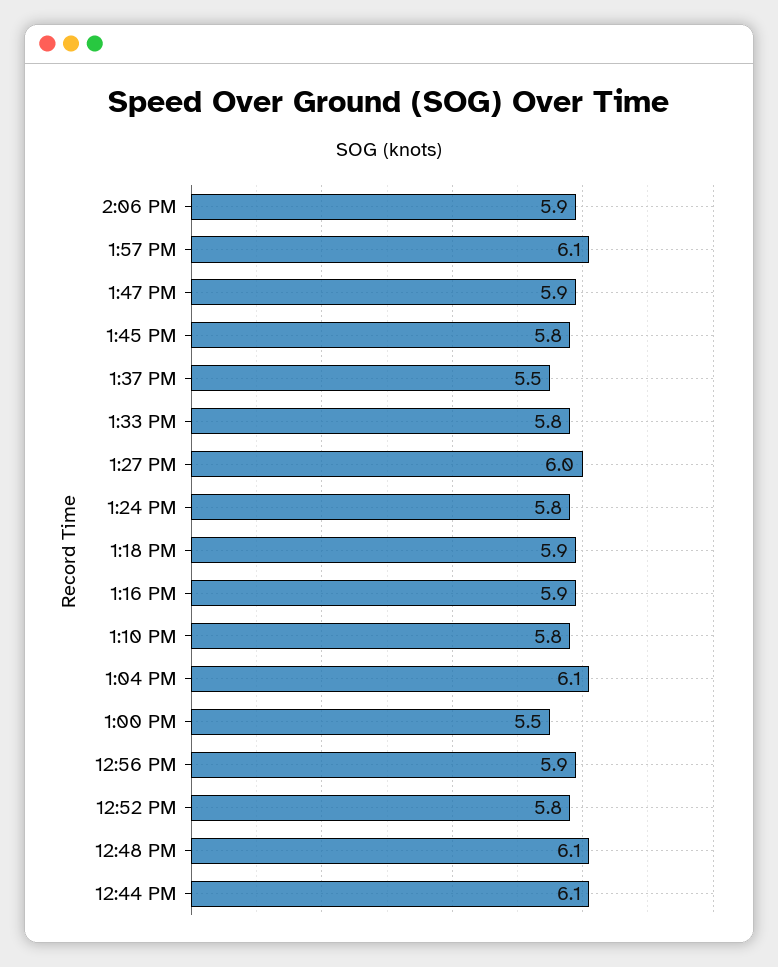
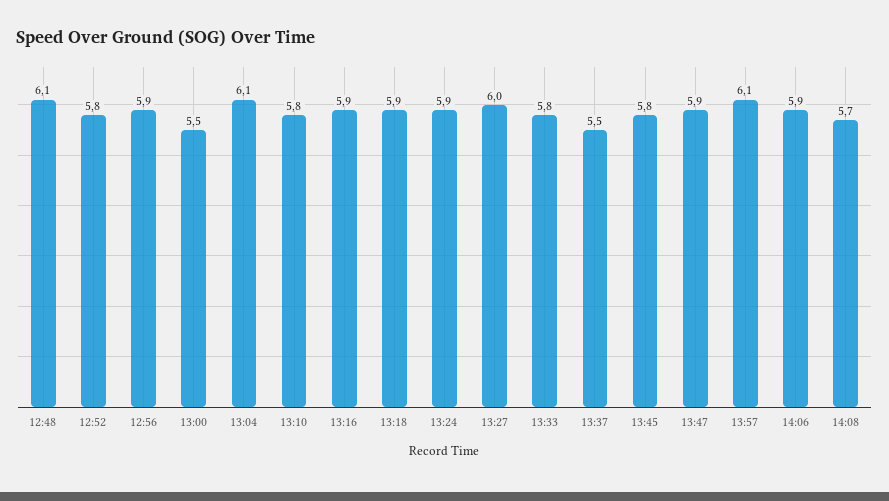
1:24 PM: 5.8 -> 5.9
12:44 PM: 6.1 -> none
14:08: none -> 5.7

